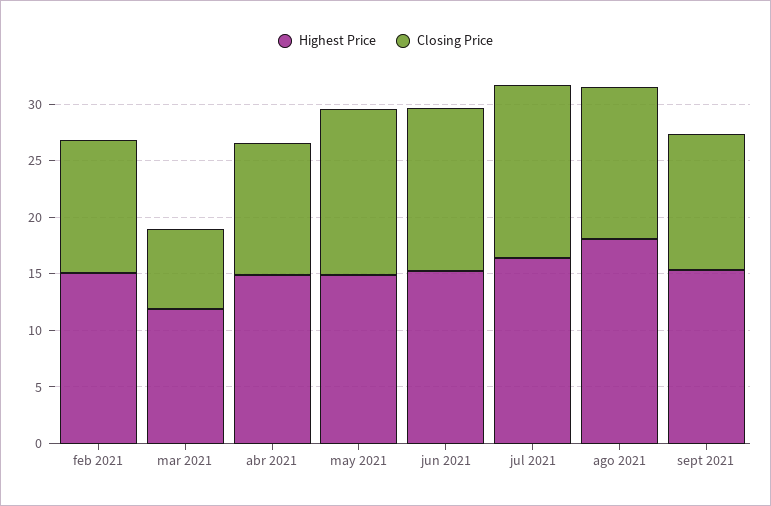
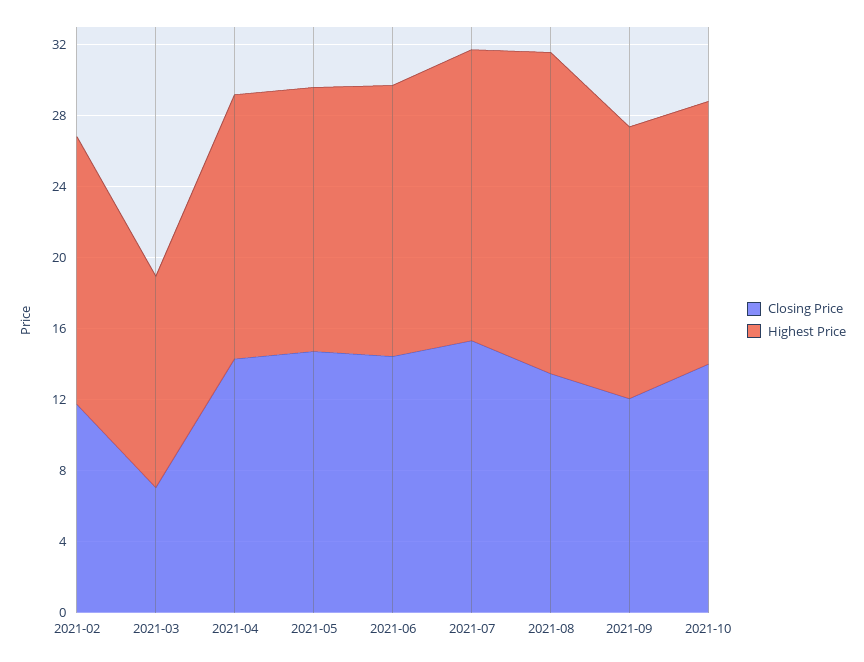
Closing Price, abr 2021: 12 -> 14
Closing Price, 2021-10: none -> 14
Highest Price, 2021-10: none -> 15

